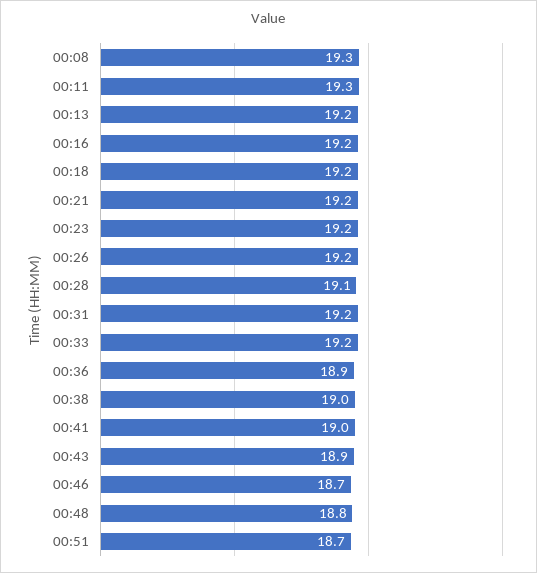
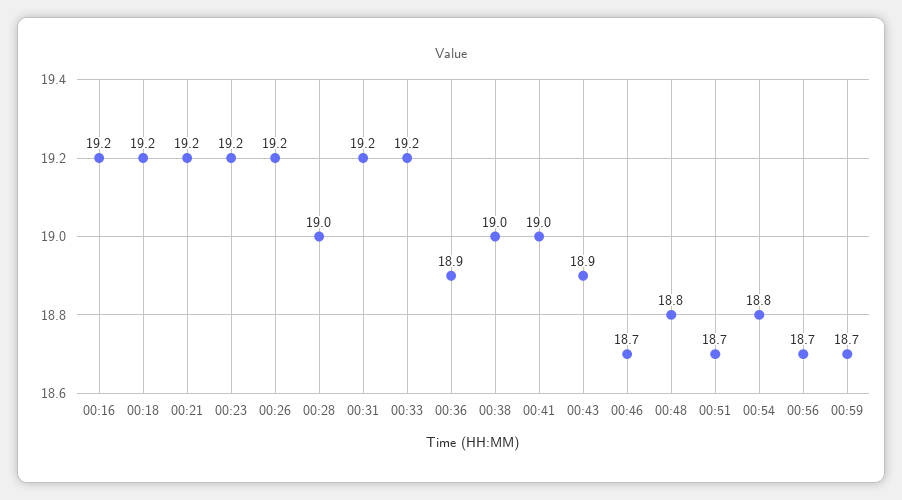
00:08: 19.3 -> none
00:11: 19.3 -> none
00:13: 19.2 -> none
00:28: 19.1 -> 19
00:54: none -> 18.8
00:56: none -> 18.7
00:59: none -> 18.7

